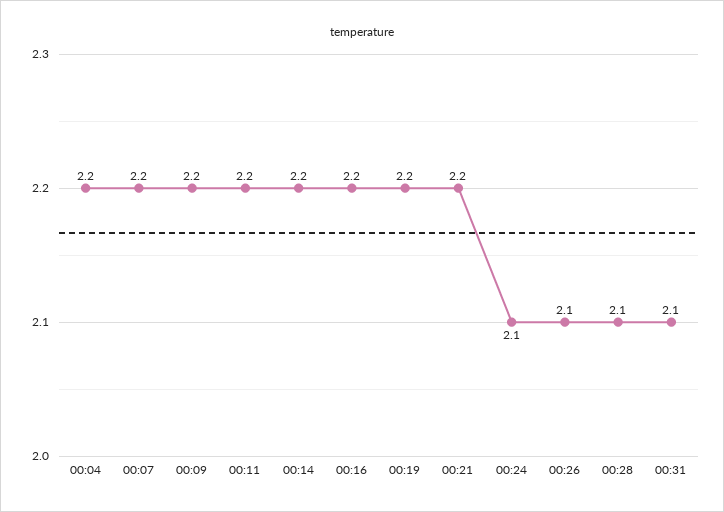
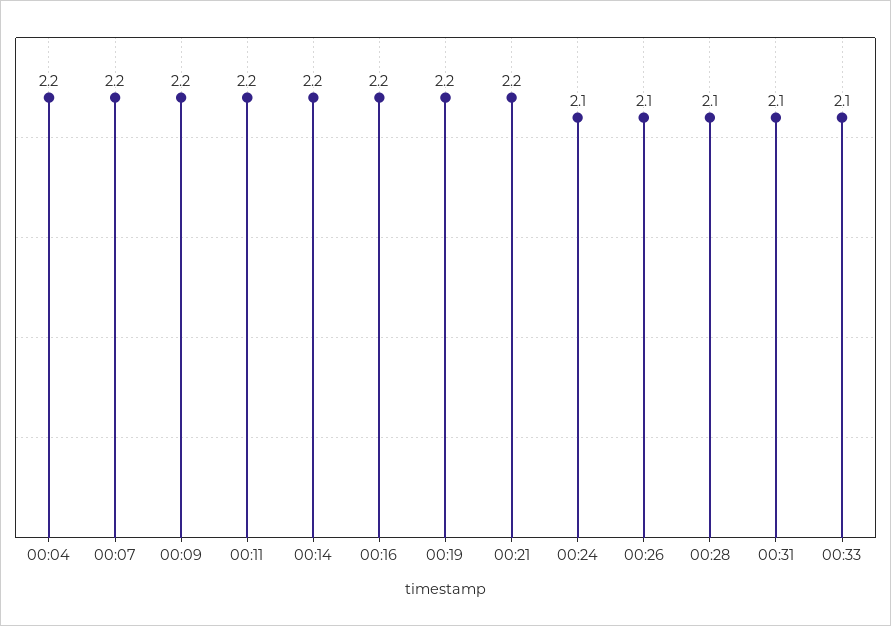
00:33: none -> 2.1

